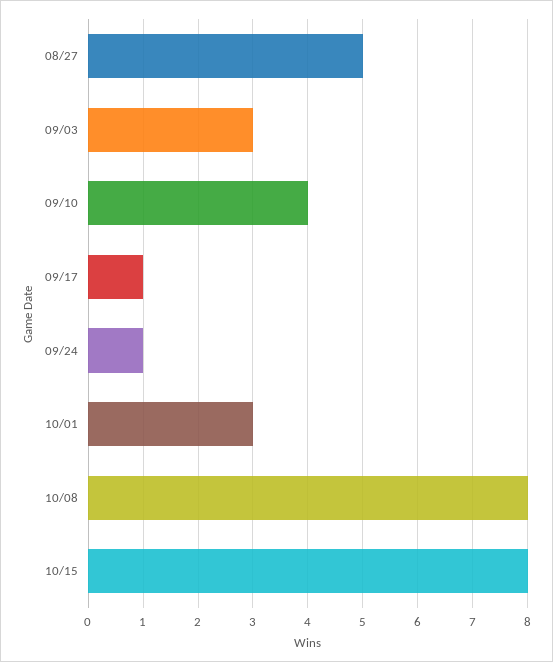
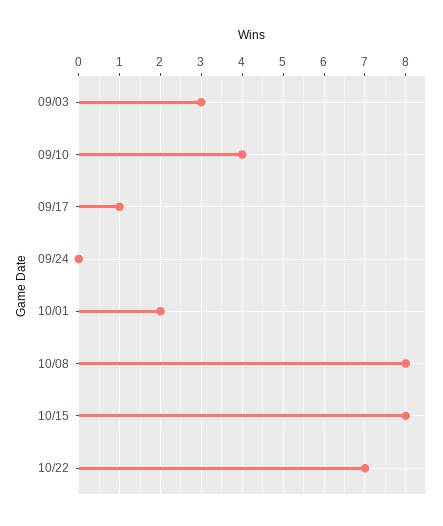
08/27: 5 -> none
09/24: 1 -> 0
10/01: 3 -> 2
10/22: none -> 7

